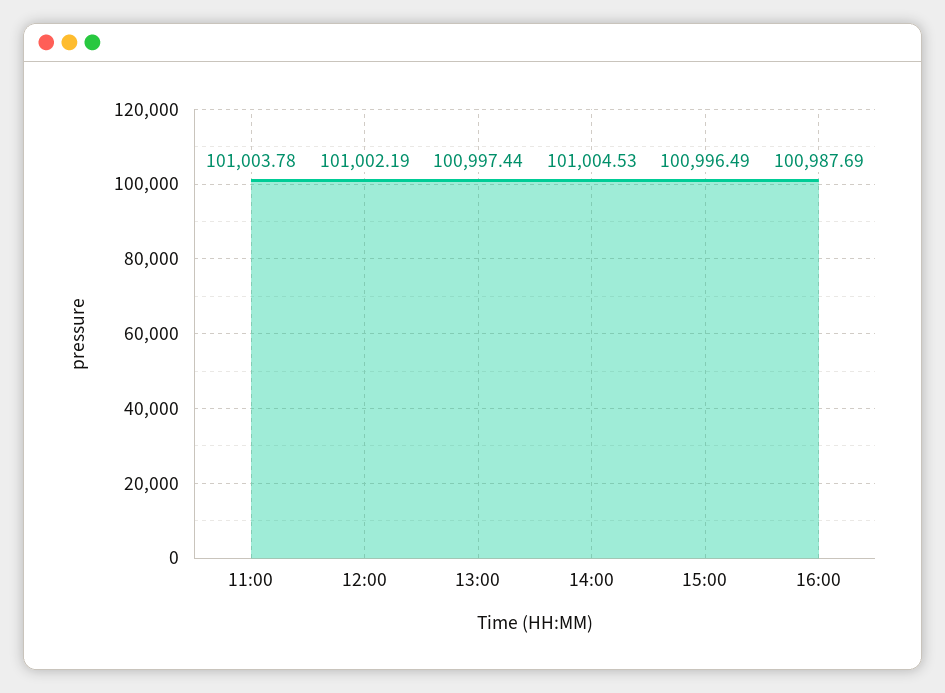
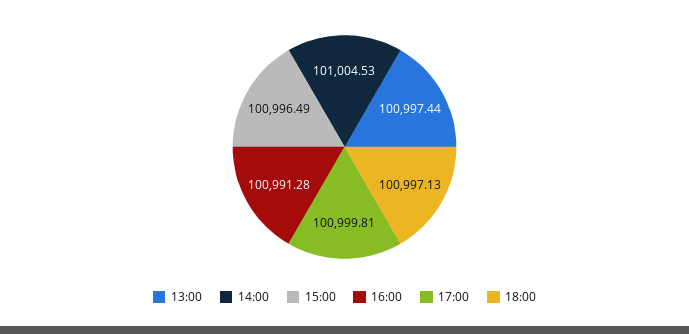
11:00: 101003.78 -> none
12:00: 101002.19 -> none
16:00: 100987.69 -> 100991.28
17:00: none -> 100999.81
18:00: none -> 100997.13

